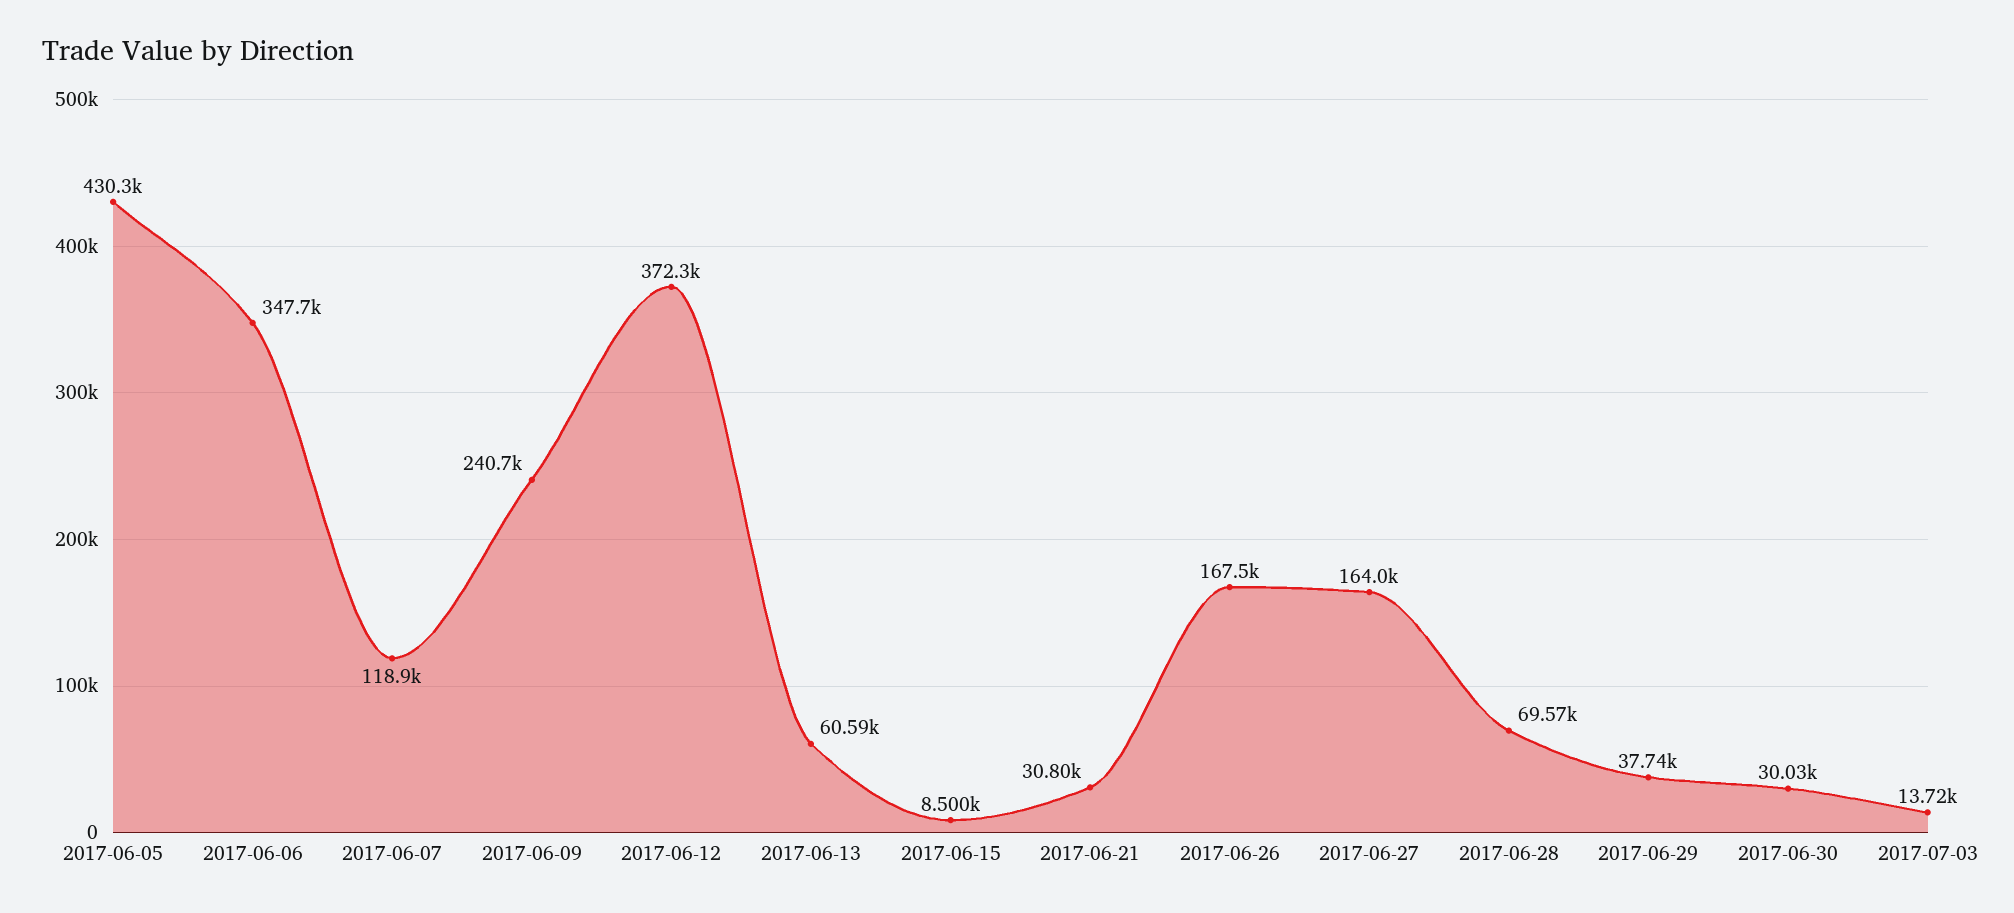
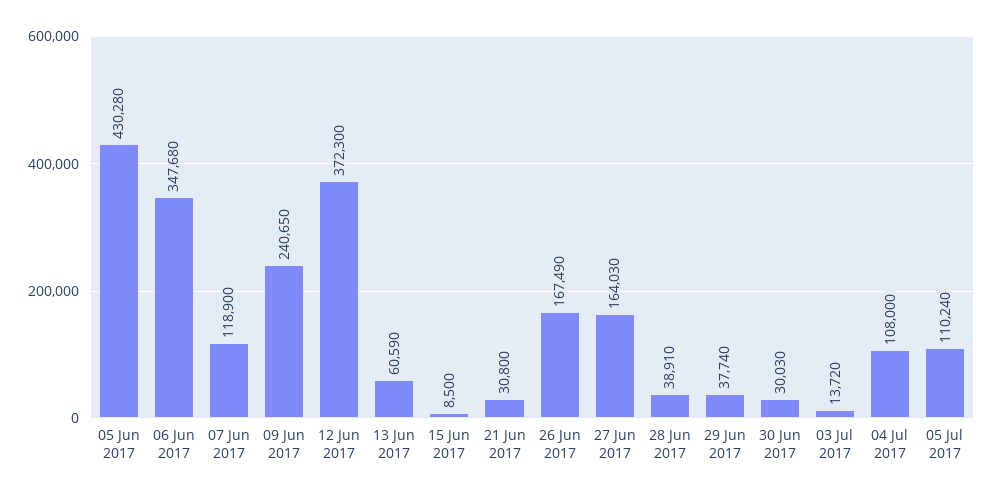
2017-06-28: 69570 -> 38910
04 Jul 2017: none -> 108000
05 Jul 2017: none -> 110240

